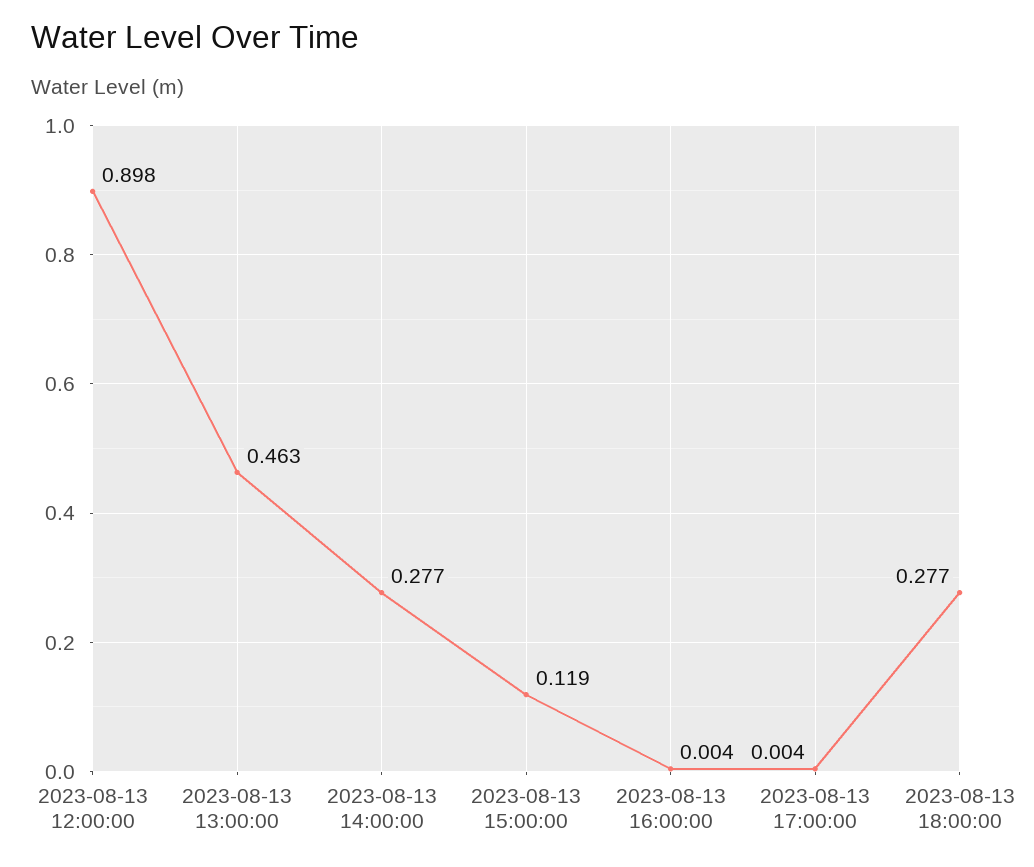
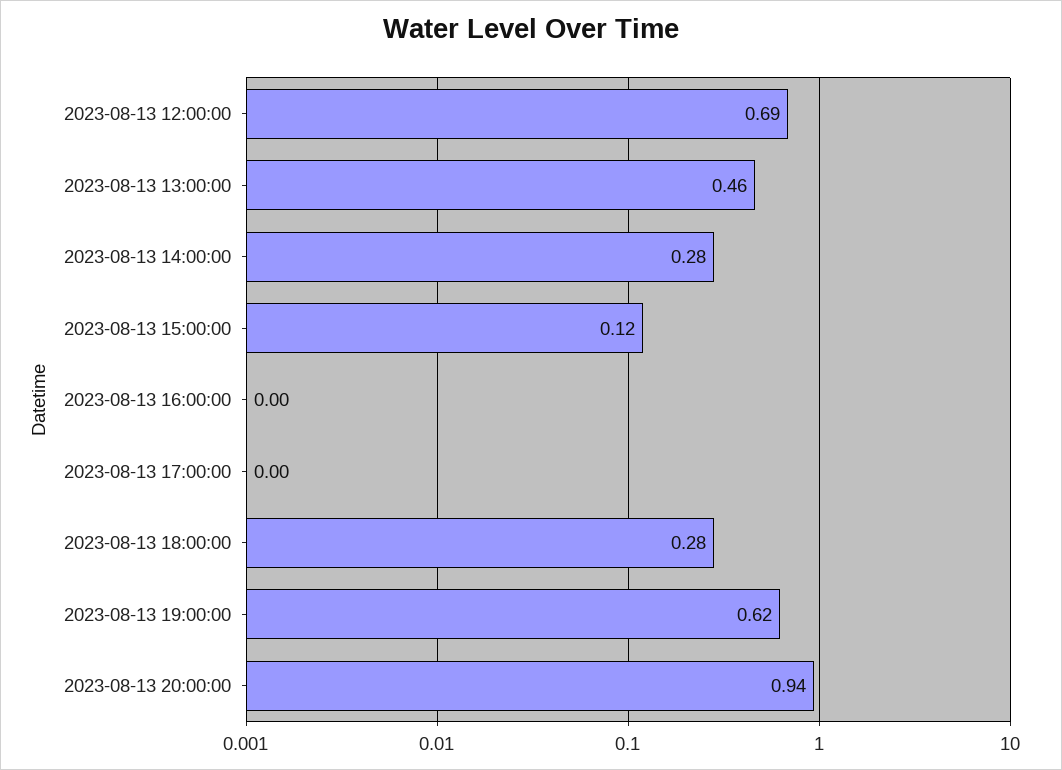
2023-08-13 12:00:00: 0.898 -> 0.69
2023-08-13 19:00:00: none -> 0.62
2023-08-13 20:00:00: none -> 0.94

